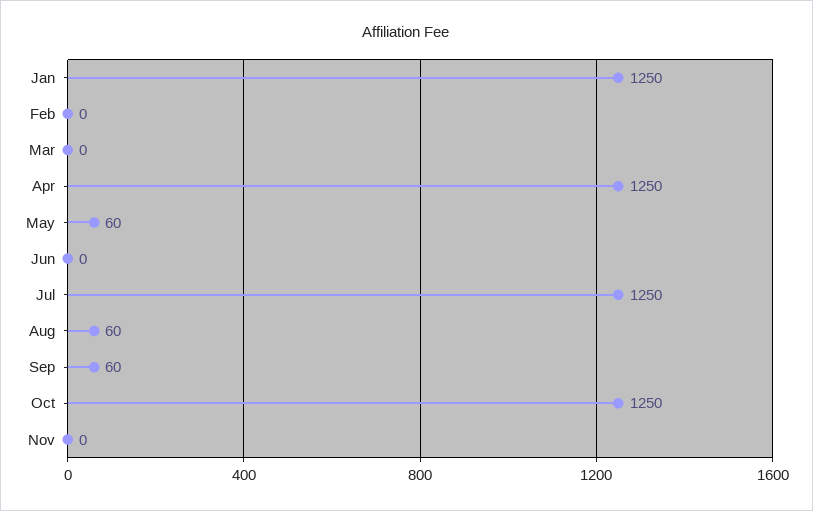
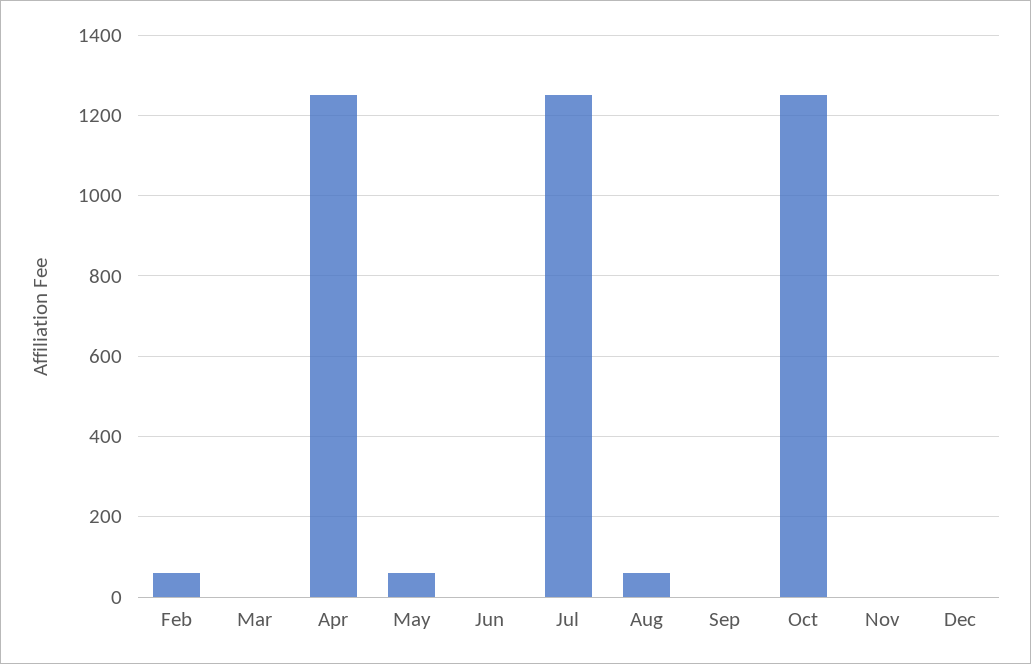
Jan: 1250 -> none
Feb: 0 -> 60
Sep: 60 -> 0
Dec: none -> 0

